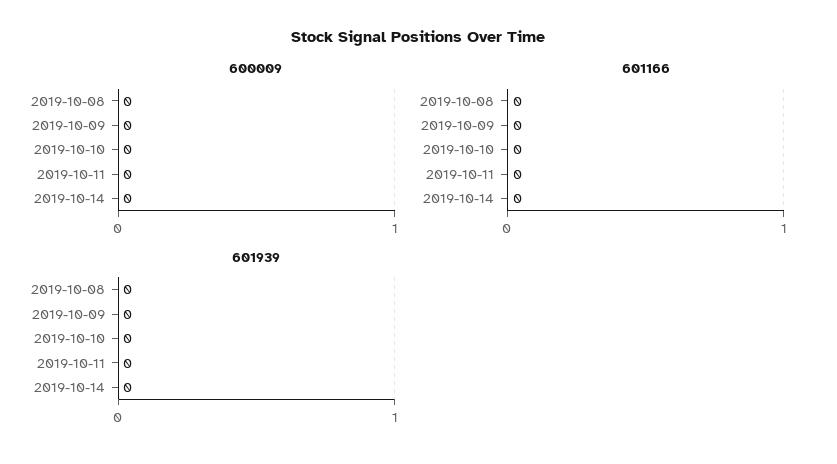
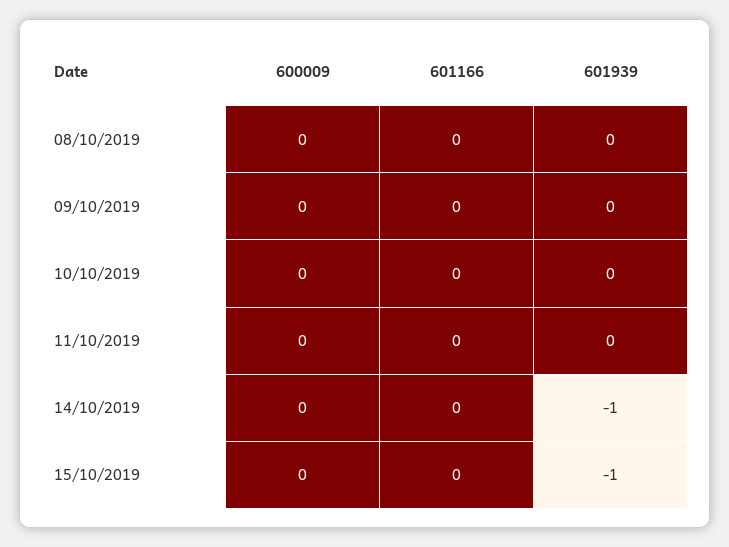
601939, 2019-10-14: 0 -> -1
600009, 15/10/2019: none -> 0
601166, 15/10/2019: none -> 0
601939, 15/10/2019: none -> -1

